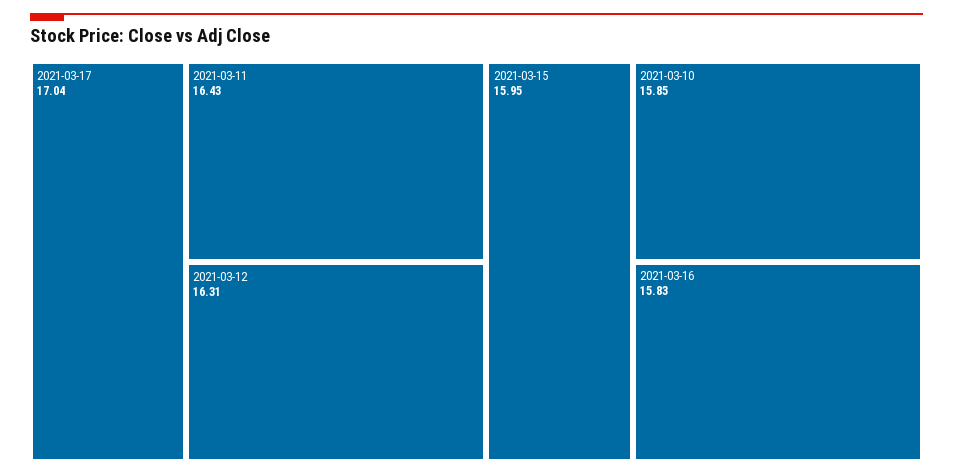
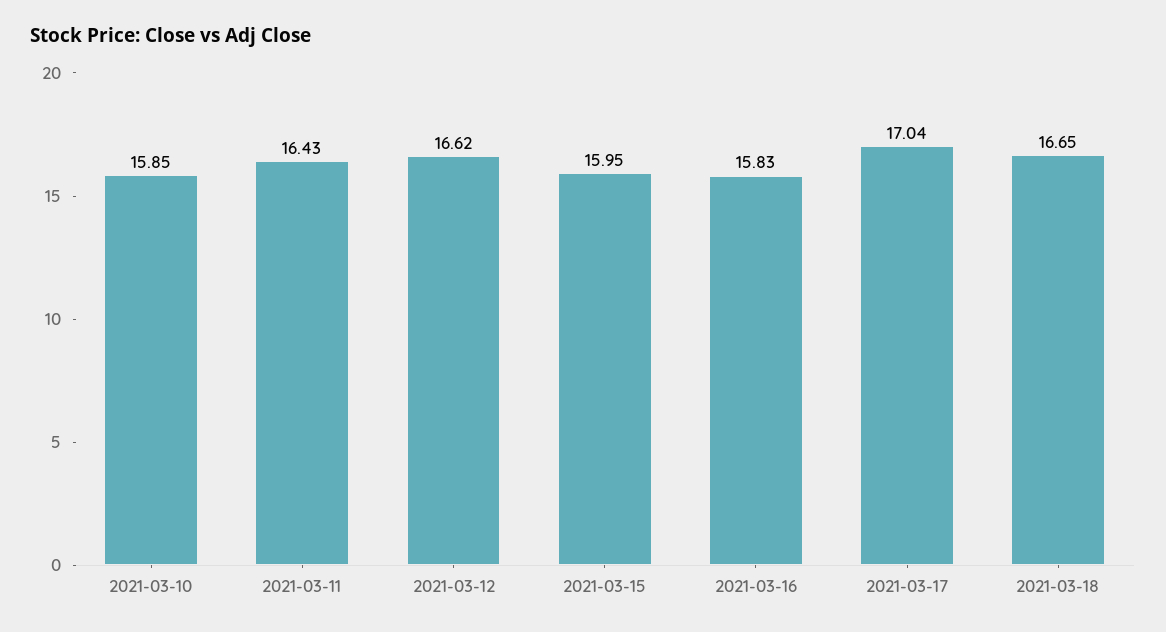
2021-03-12: 16.31 -> 16.62
2021-03-18: none -> 16.65

